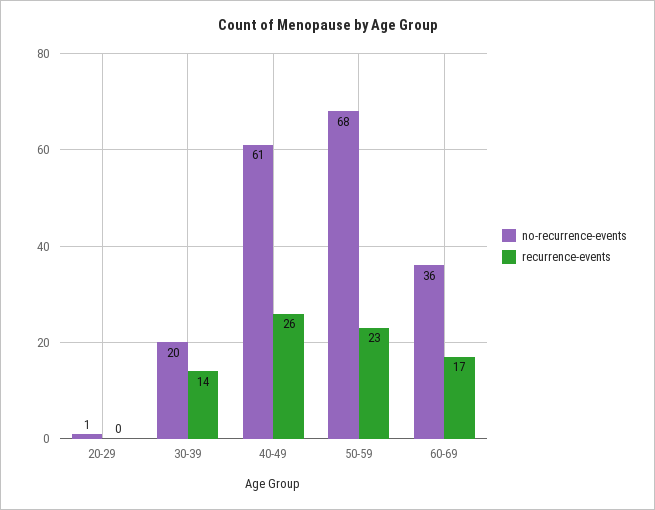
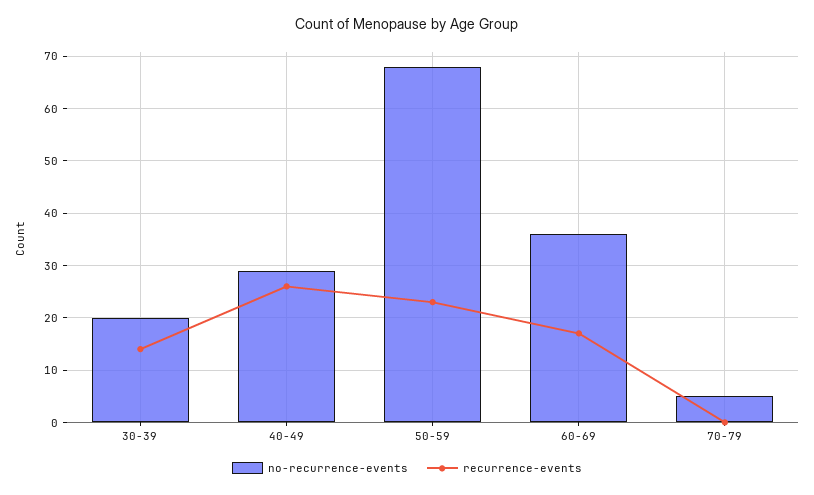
no-recurrence-events, 20-29: 1 -> none
recurrence-events, 20-29: 0 -> none
no-recurrence-events, 40-49: 61 -> 30
no-recurrence-events, 70-79: none -> 5
recurrence-events, 70-79: none -> 0

